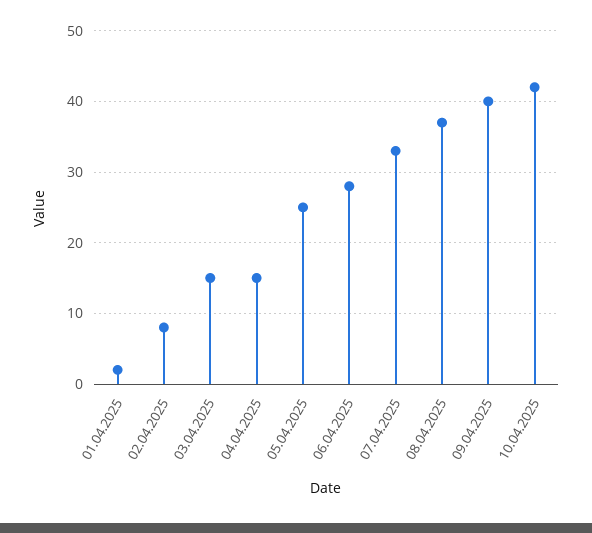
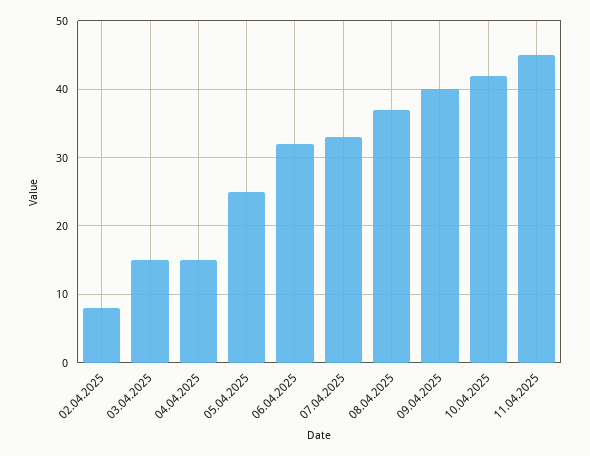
01.04.2025: 2 -> none
06.04.2025: 28 -> 32
11.04.2025: none -> 45

